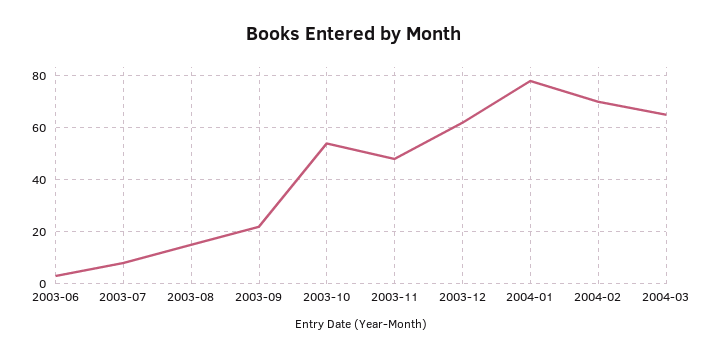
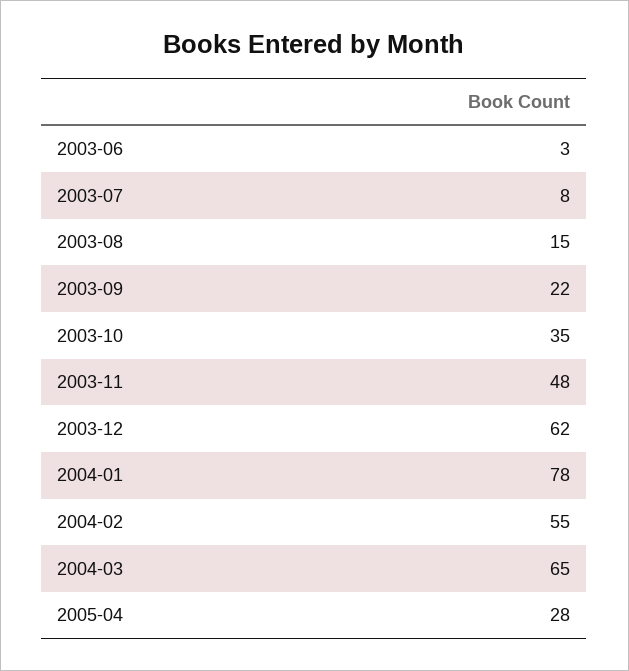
2003-10: 55 -> 35
2004-02: 70 -> 55
2005-04: none -> 28

